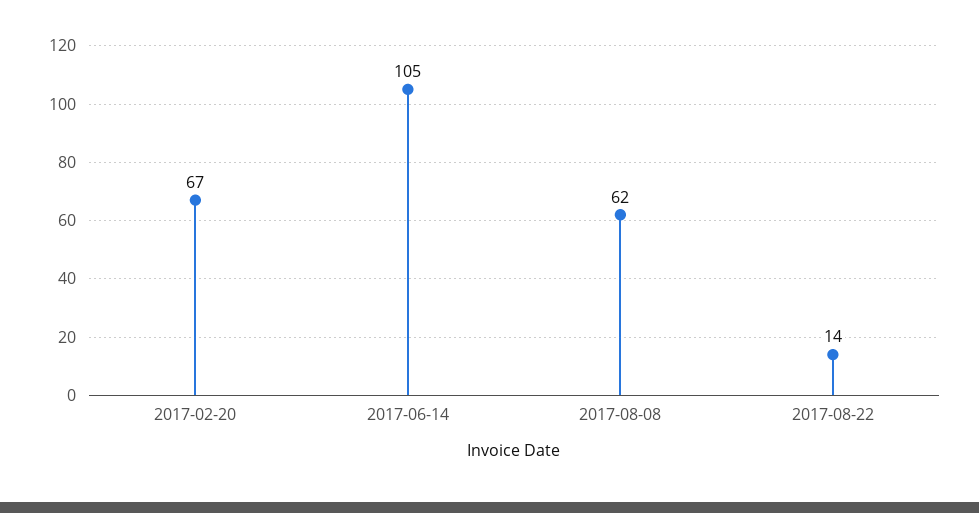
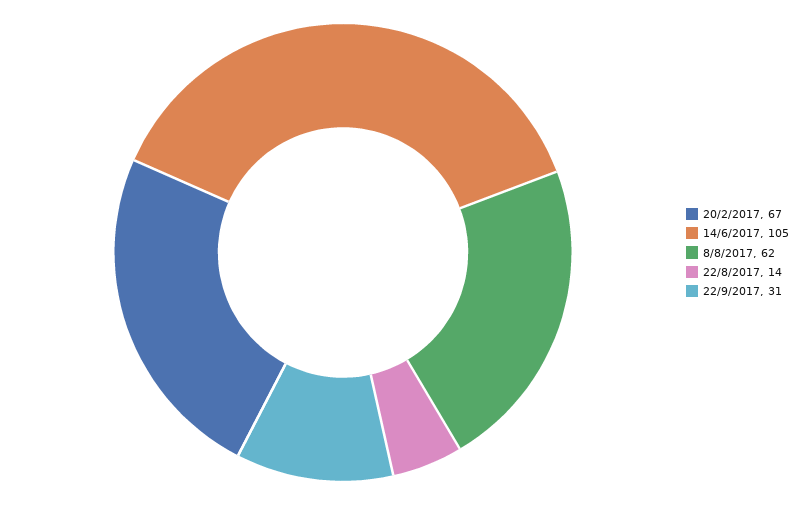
22/9/2017: none -> 31

